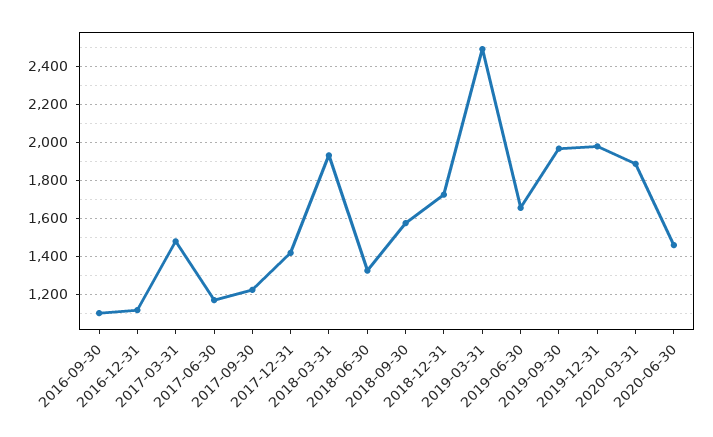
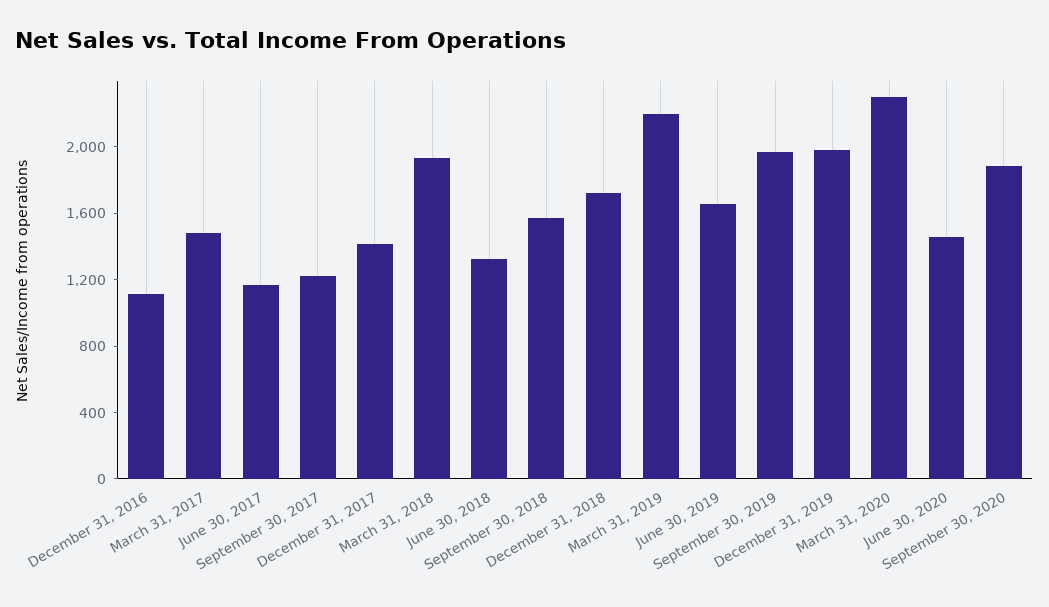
2016-09-30: 1100 -> none
2019-03-31: 2500 -> 2200
2020-03-31: 1900 -> 2300
September 30, 2020: none -> 1900

